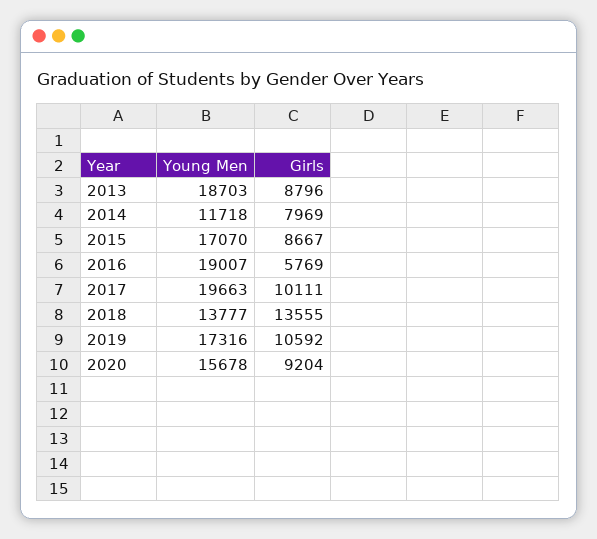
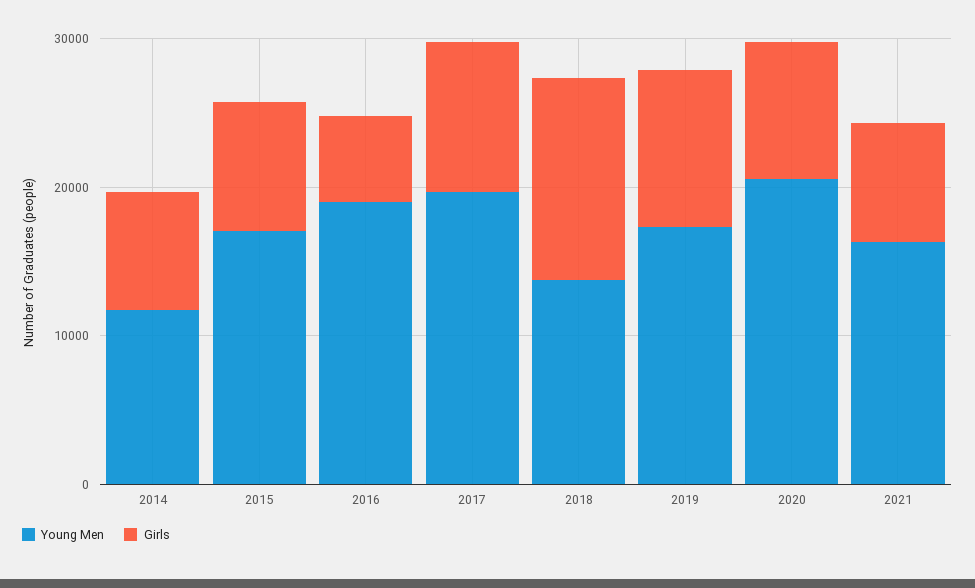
Young Men, 2013: 18703 -> none
Girls, 2013: 8796 -> none
Young Men, 2020: 15678 -> 20000
Young Men, 2021: none -> 16000
Girls, 2021: none -> 8000

